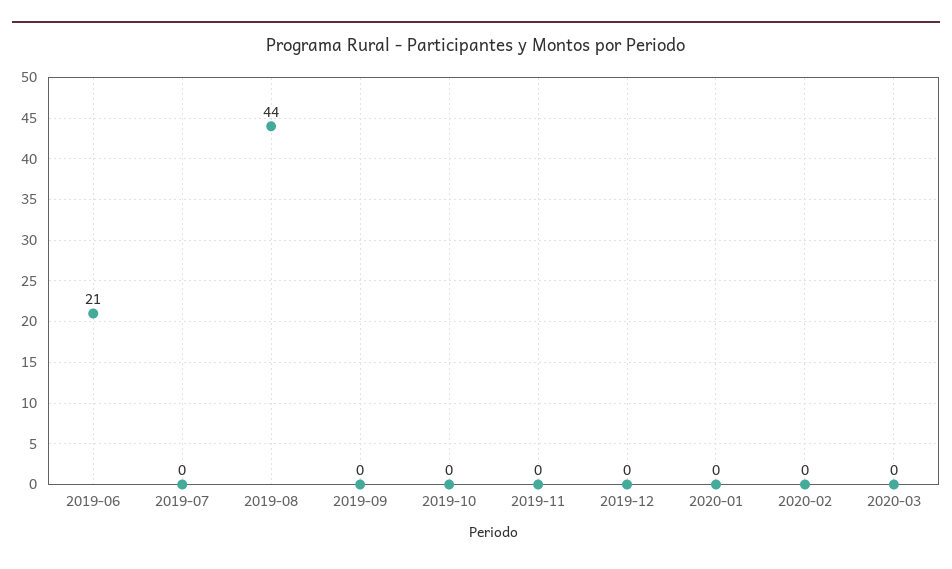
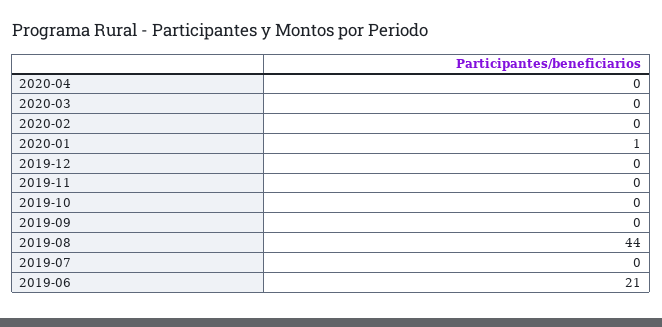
2020-01: 0 -> 1
2020-04: none -> 0

